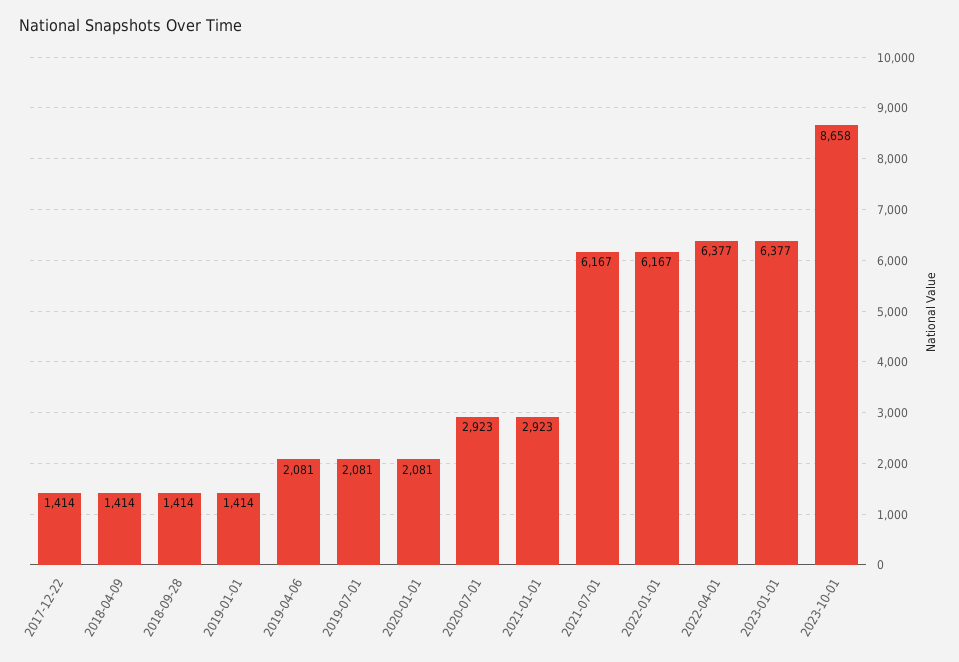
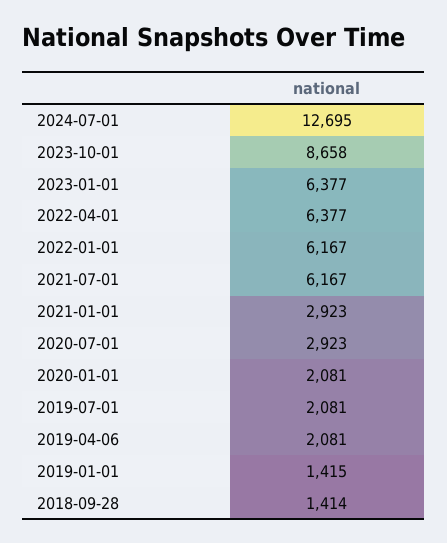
2017-12-22: 1414 -> none
2018-04-09: 1414 -> none
2019-01-01: 1414 -> 1415
2024-07-01: none -> 12695

